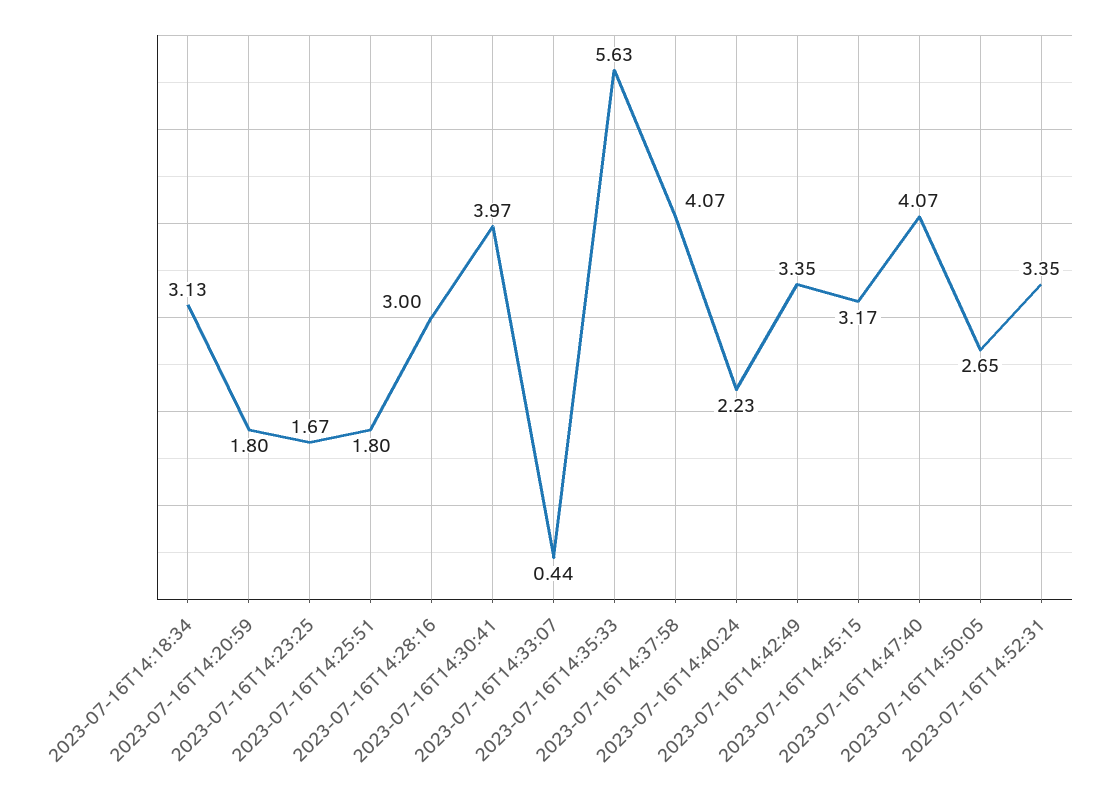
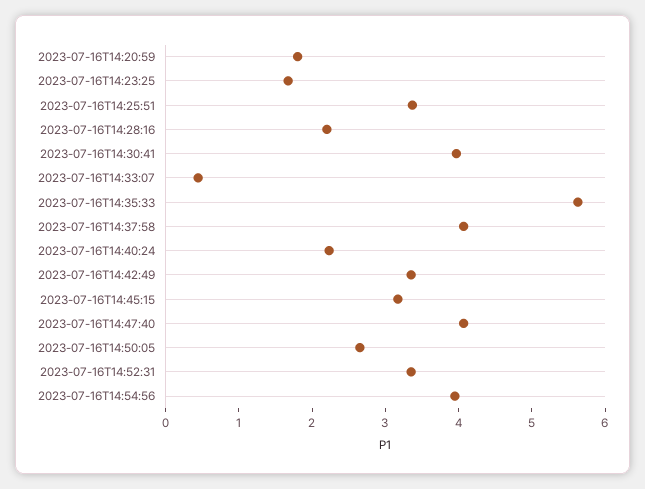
2023-07-16T14:18:34: 3.13 -> none
2023-07-16T14:25:51: 1.8 -> 3.4
2023-07-16T14:28:16: 3 -> 2.2
2023-07-16T14:54:56: none -> 4

